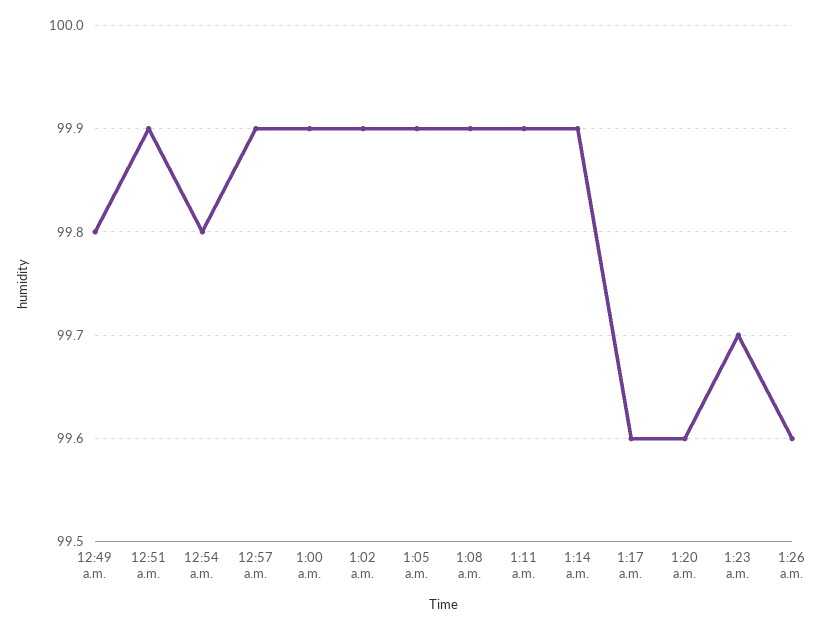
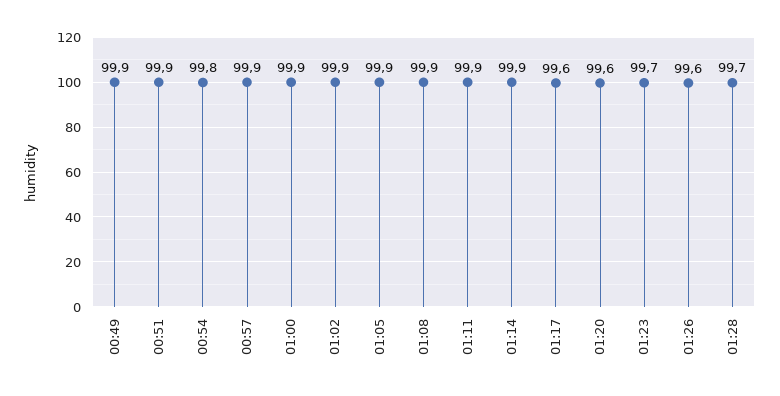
12:49 a.m.: 99.8 -> 99.9
01:28: none -> 99.7

